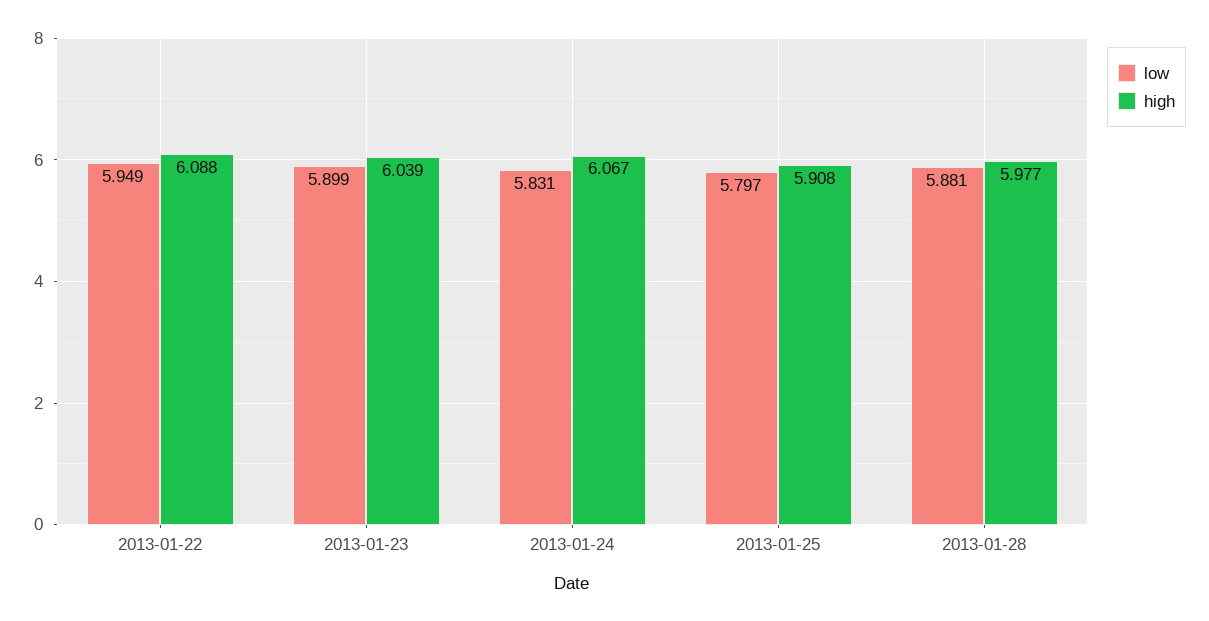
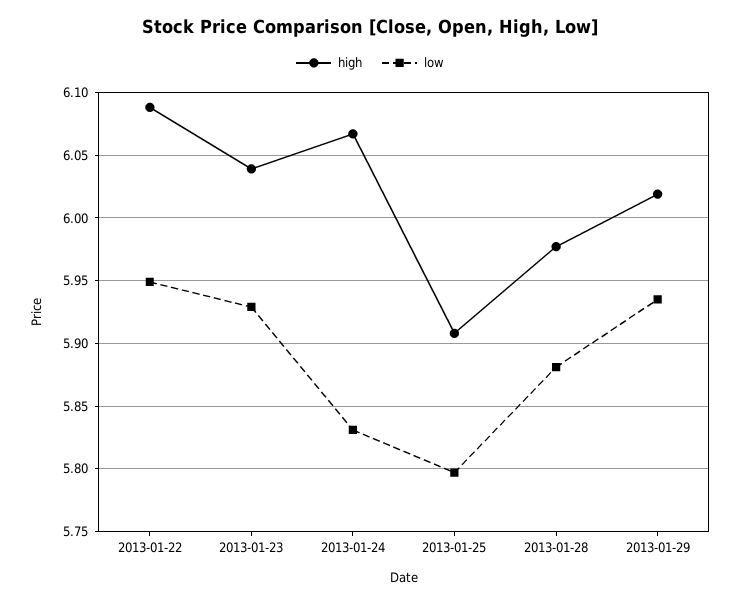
low, 2013-01-23: 5.899 -> 5.93
high, 2013-01-29: none -> 6.02
low, 2013-01-29: none -> 5.935

